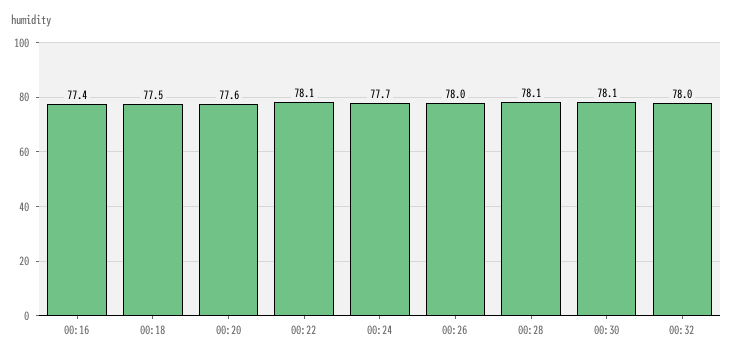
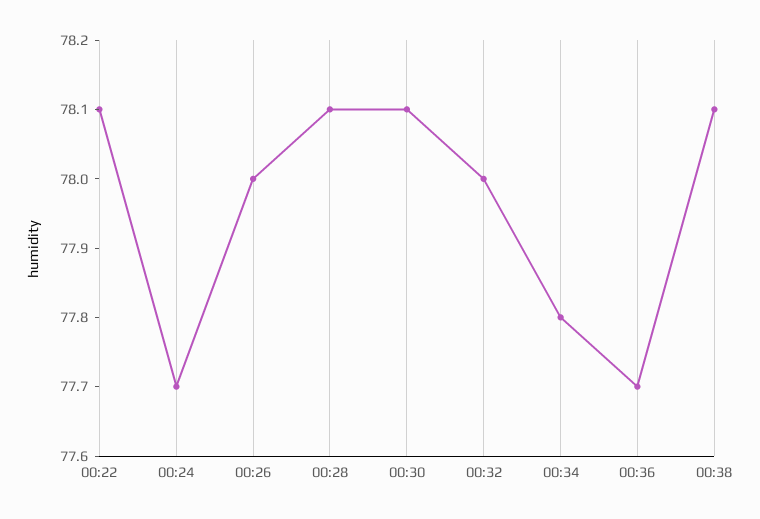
00:16: 77.4 -> none
00:18: 77.5 -> none
00:20: 77.6 -> none
00:34: none -> 77.8
00:36: none -> 77.7
00:38: none -> 78.1

